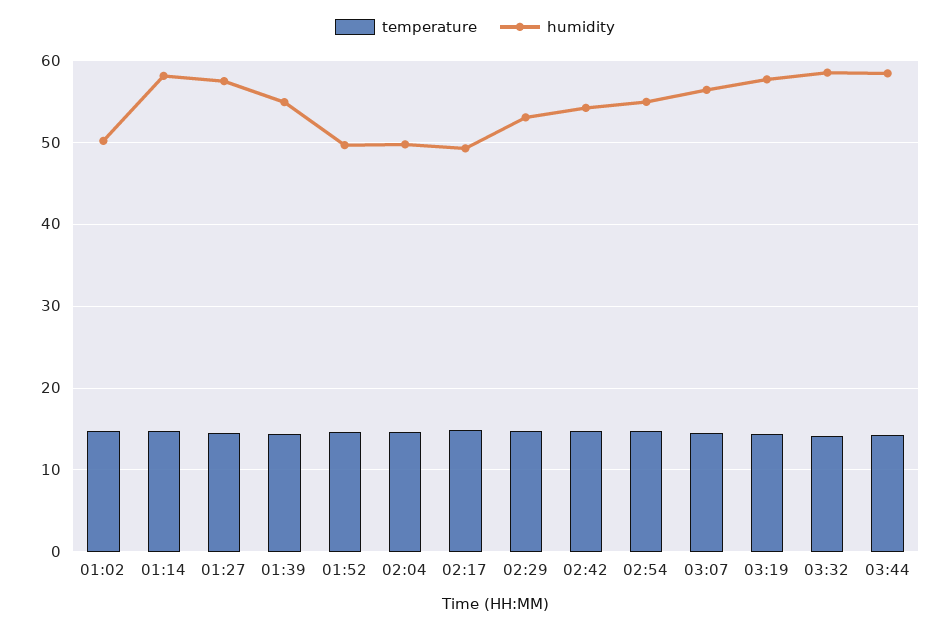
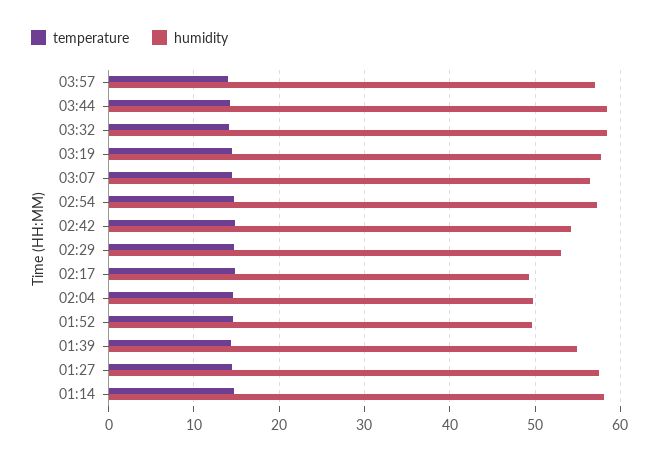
temperature, 01:02: 15 -> none
humidity, 01:02: 50 -> none
humidity, 02:54: 55 -> 57
temperature, 03:57: none -> 14
humidity, 03:57: none -> 57

